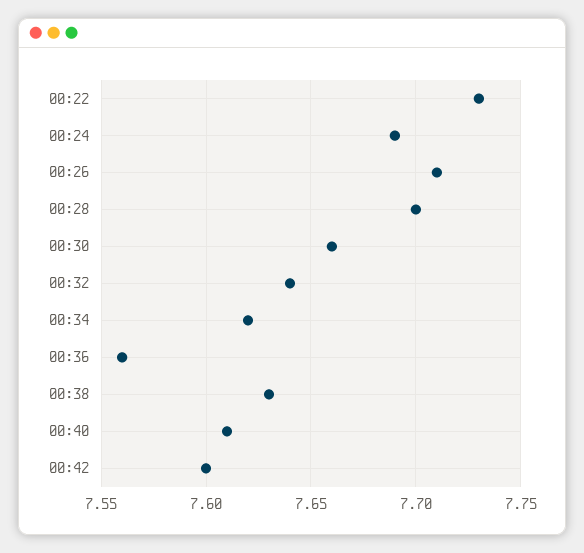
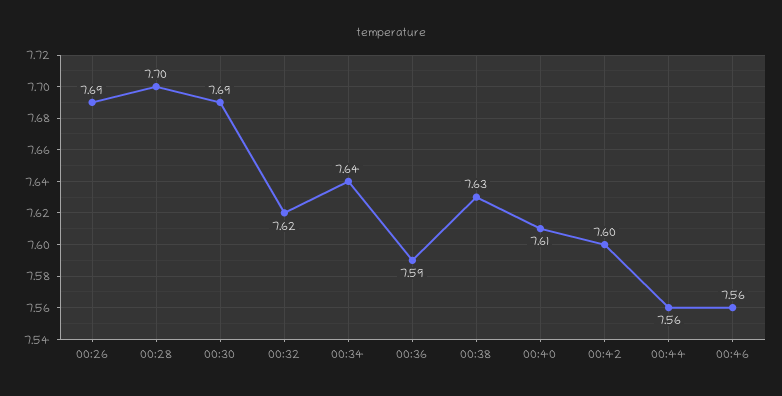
00:22: 7.73 -> none
00:24: 7.69 -> none
00:26: 7.71 -> 7.69
00:30: 7.66 -> 7.69
00:32: 7.64 -> 7.62
00:34: 7.62 -> 7.64
00:36: 7.56 -> 7.59
00:44: none -> 7.56
00:46: none -> 7.56

